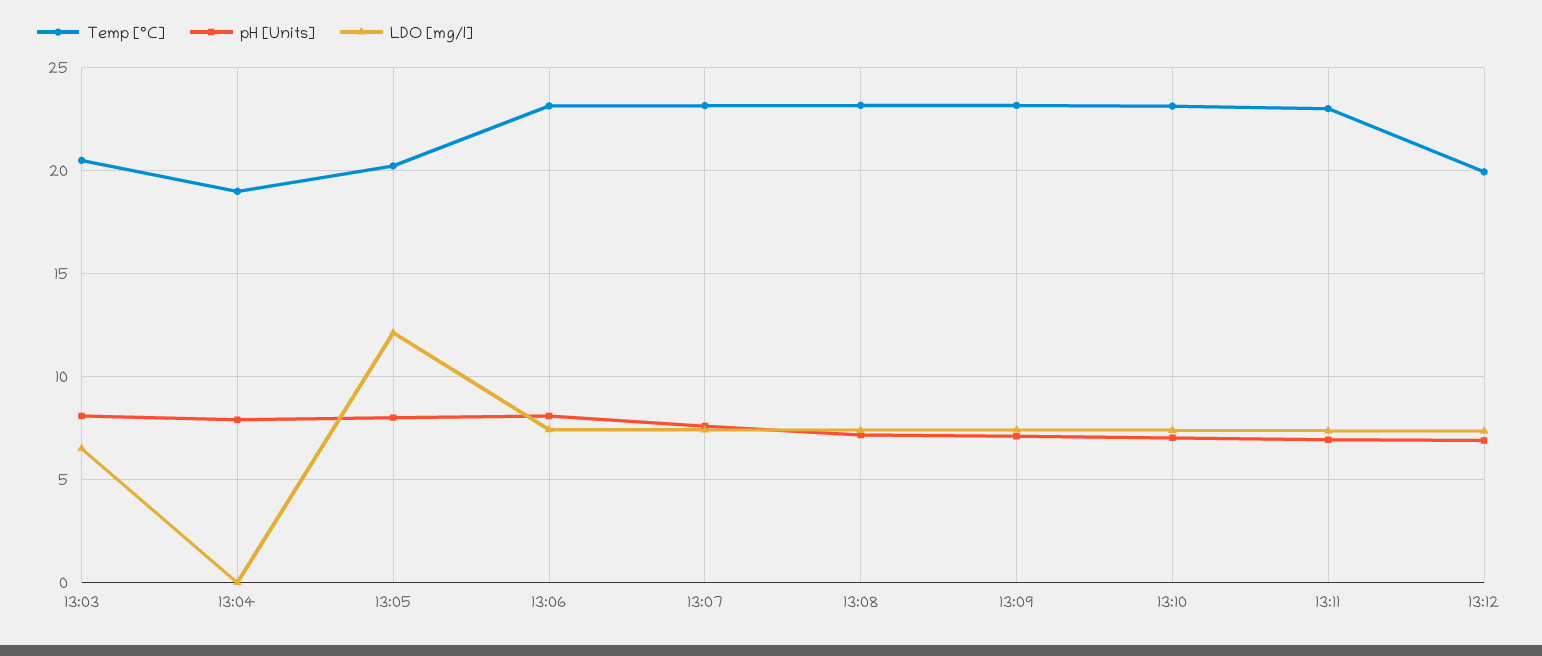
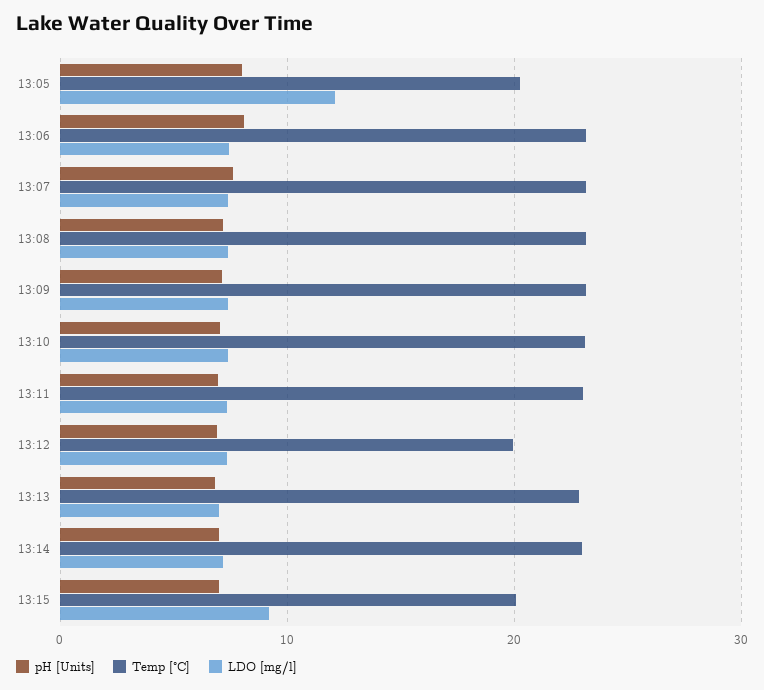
Temp [°C], 13:03: 20.5 -> none
pH [Units], 13:03: 8 -> none
LDO [mg/l], 13:03: 6.5 -> none
Temp [°C], 13:04: 19 -> none
pH [Units], 13:04: 8 -> none
LDO [mg/l], 13:04: 0 -> none
pH [Units], 13:13: none -> 7
Temp [°C], 13:13: none -> 23
LDO [mg/l], 13:13: none -> 7
pH [Units], 13:14: none -> 7
Temp [°C], 13:14: none -> 23
LDO [mg/l], 13:14: none -> 7
pH [Units], 13:15: none -> 7
Temp [°C], 13:15: none -> 20
LDO [mg/l], 13:15: none -> 9

